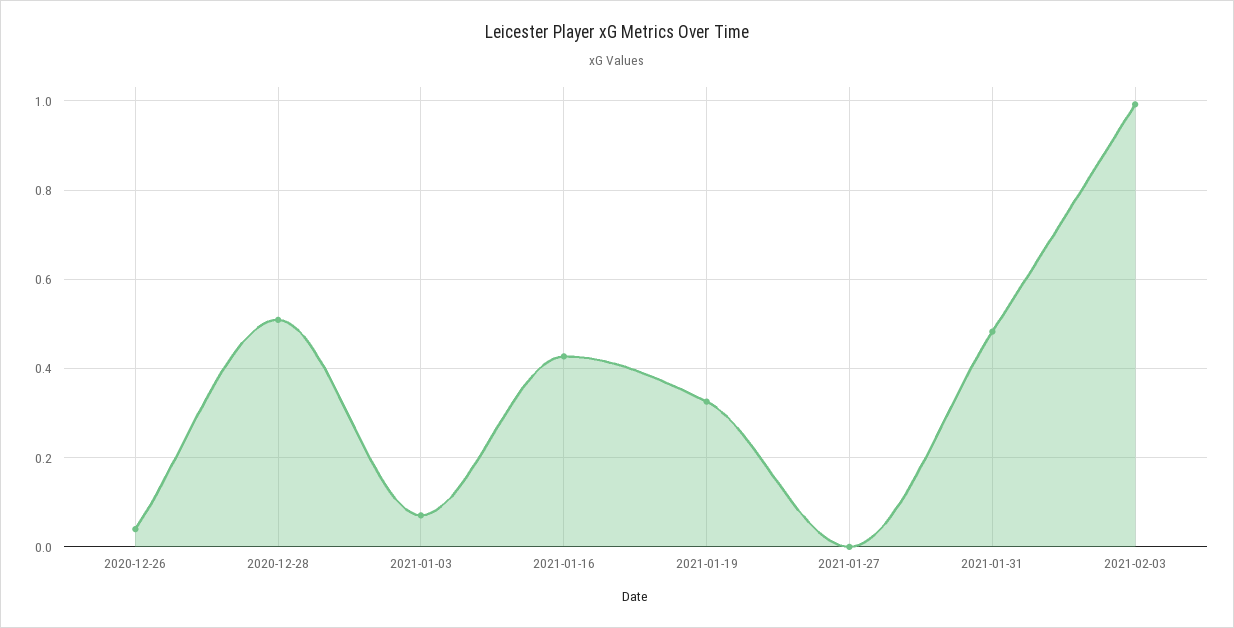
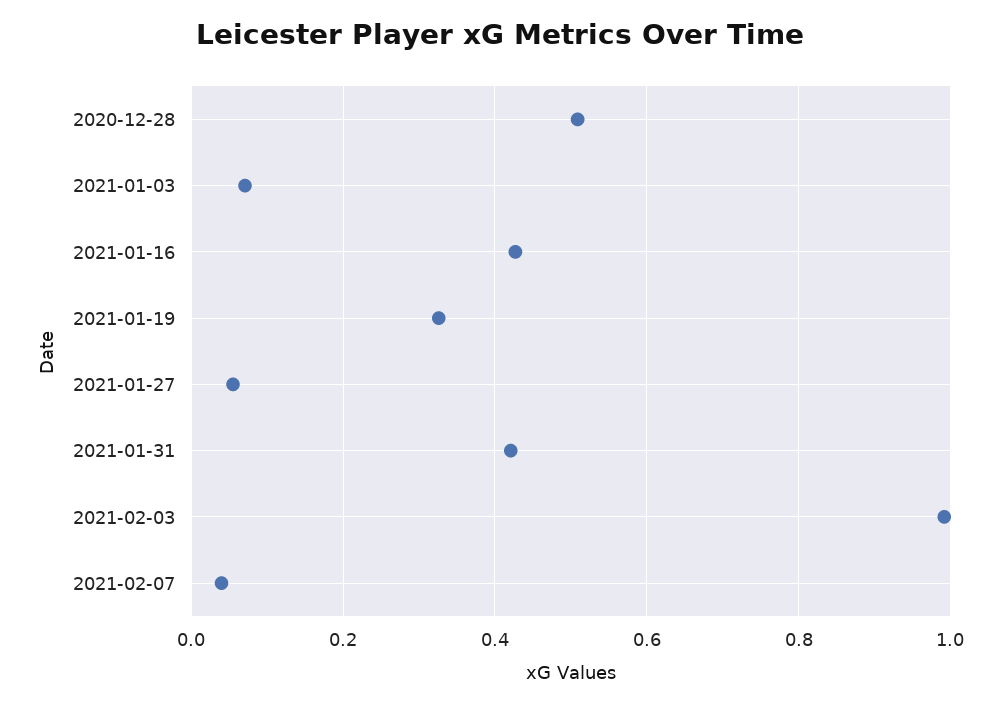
2020-12-26: 0.04 -> none
2021-01-27: 0 -> 0.06
2021-01-31: 0.48 -> 0.42
2021-02-07: none -> 0.04

